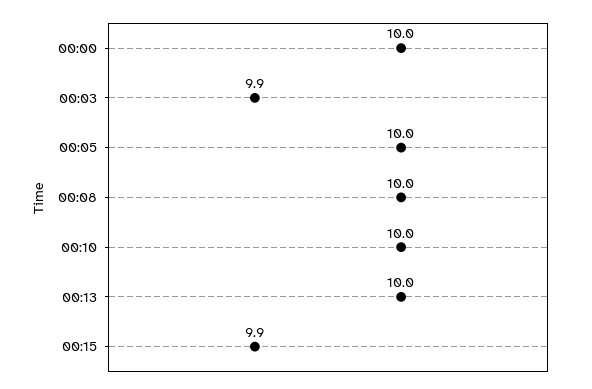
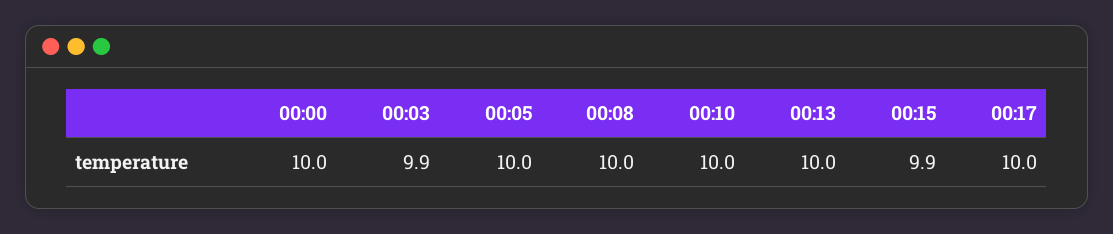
00:17: none -> 10

